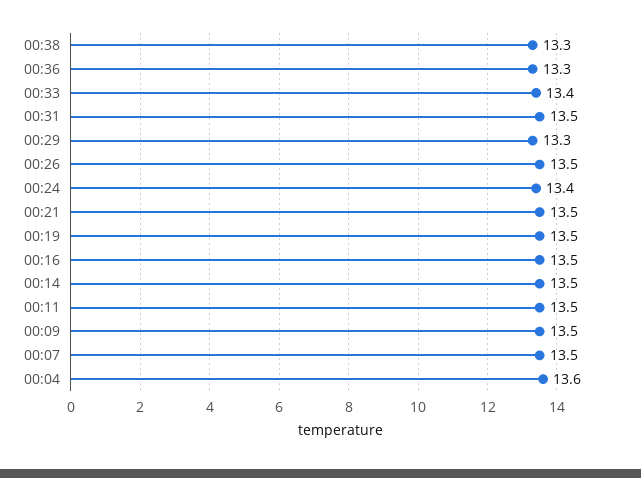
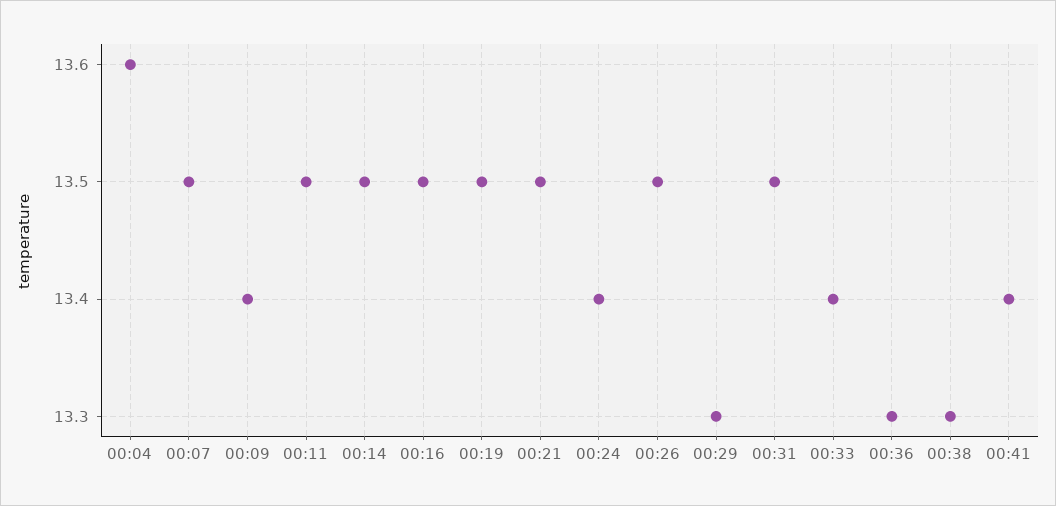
00:09: 13.5 -> 13.4
00:41: none -> 13.4

